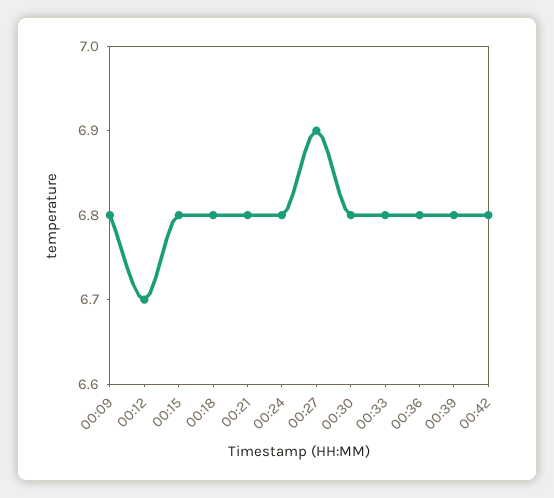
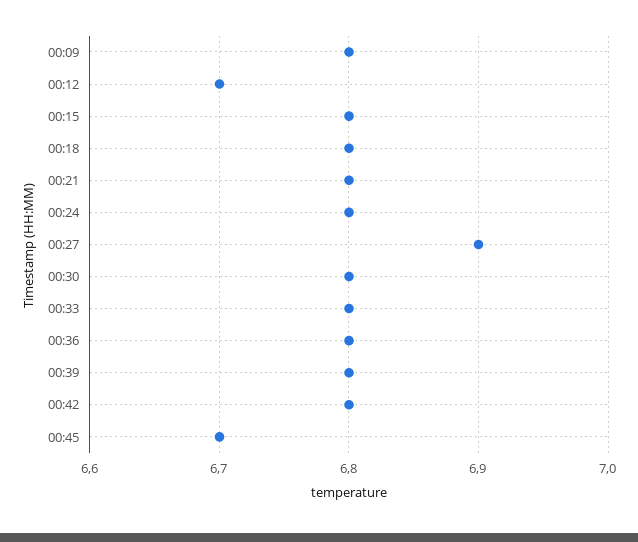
00:45: none -> 6.7

